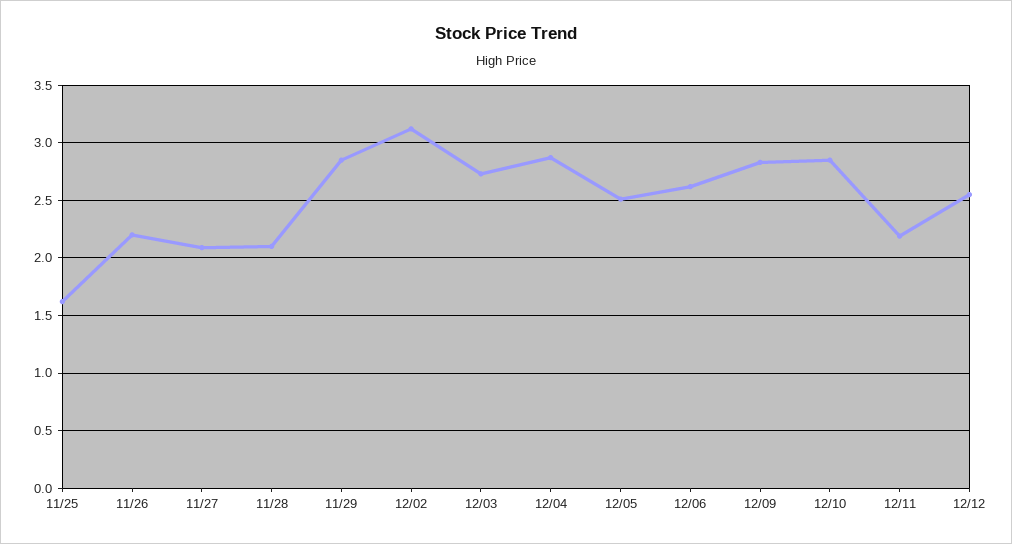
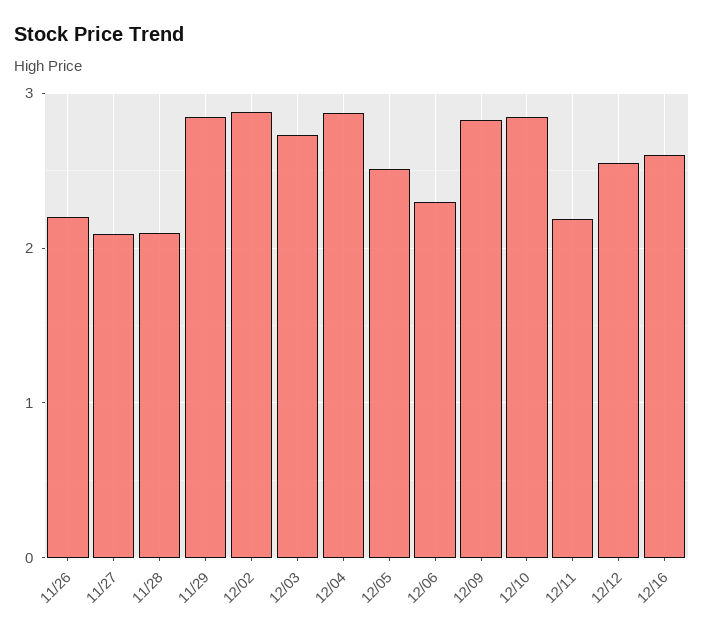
11/25: 1.6 -> none
12/02: 3.1 -> 2.9
12/06: 2.6 -> 2.3
12/16: none -> 2.6

